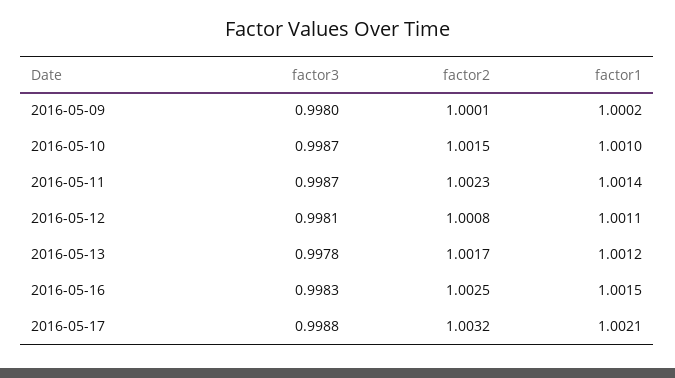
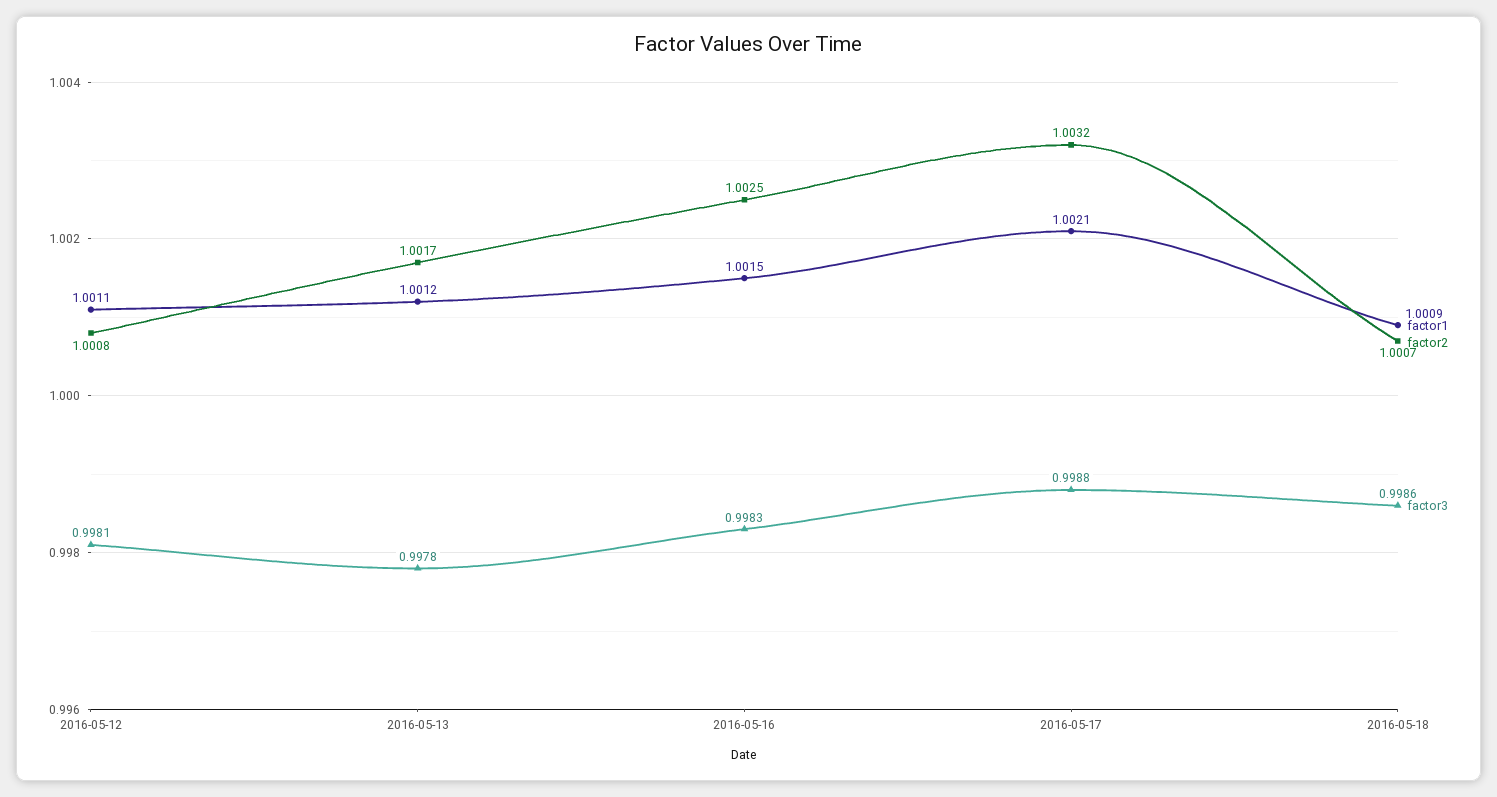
factor3, 2016-05-09: 0.998 -> none
factor2, 2016-05-09: 1.0001 -> none
factor1, 2016-05-09: 1.0002 -> none
factor3, 2016-05-10: 0.9987 -> none
factor2, 2016-05-10: 1.0015 -> none
factor1, 2016-05-10: 1.001 -> none
factor3, 2016-05-11: 0.9987 -> none
factor2, 2016-05-11: 1.0023 -> none
factor1, 2016-05-11: 1.0014 -> none
factor1, 2016-05-18: none -> 1.0009
factor2, 2016-05-18: none -> 1.0007
factor3, 2016-05-18: none -> 0.9986

